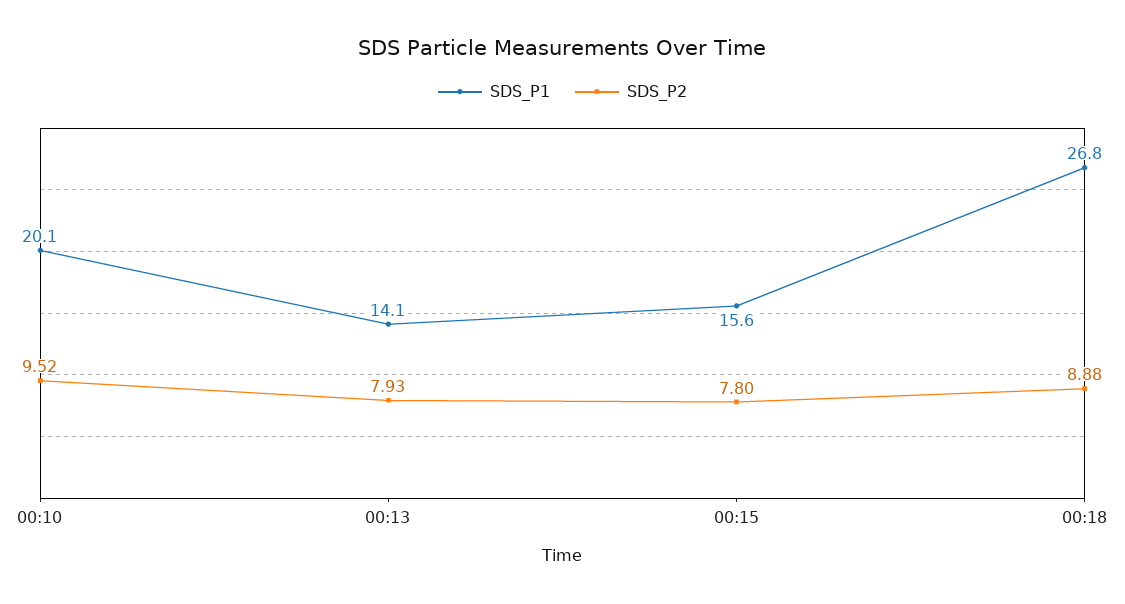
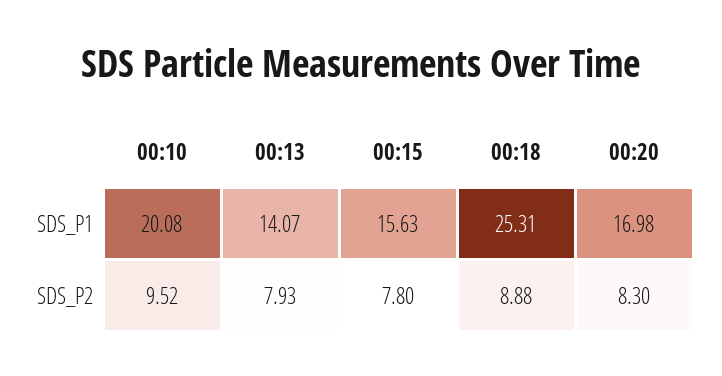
SDS_P1, 00:18: 26.8 -> 25.31
SDS_P1, 00:20: none -> 16.98
SDS_P2, 00:20: none -> 8.3

